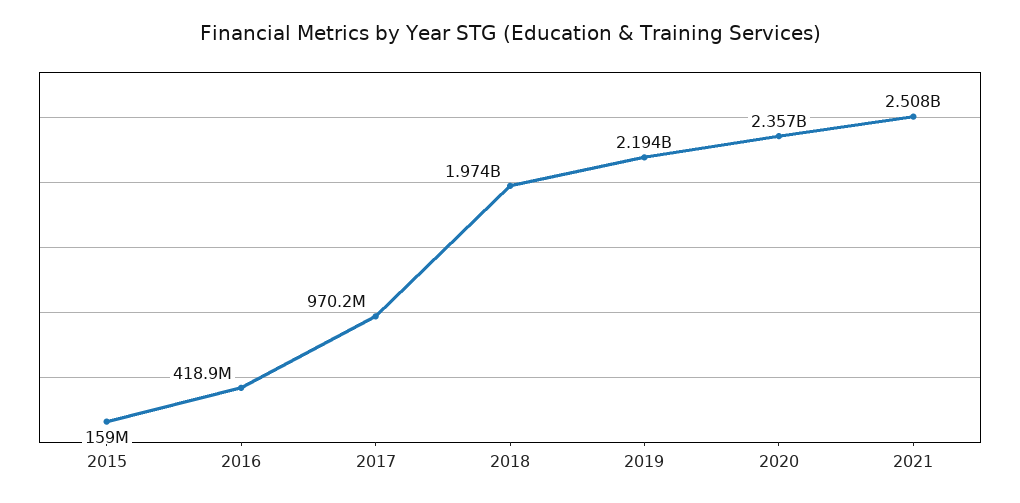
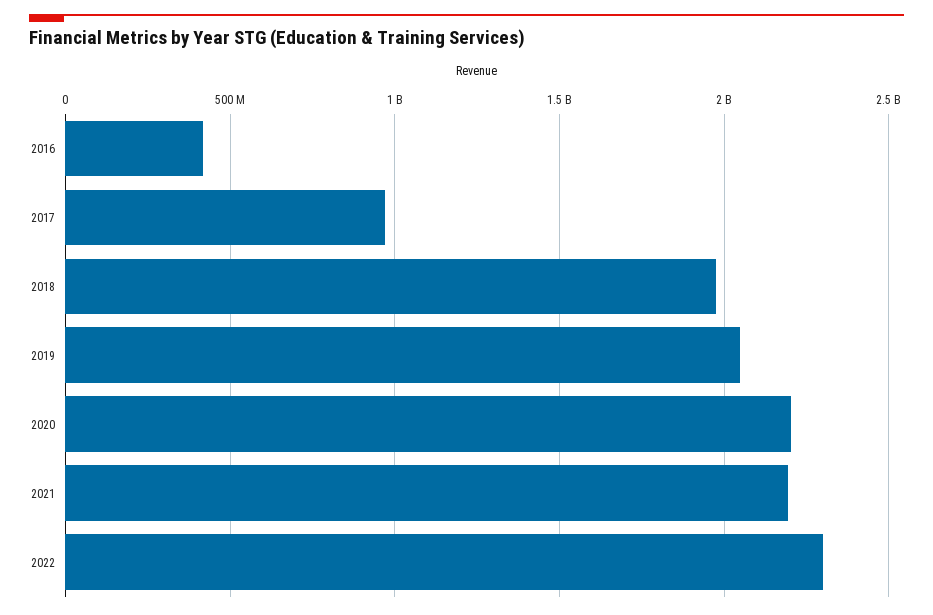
2015: 159000000 -> none
2019: 2194000000 -> 2050000000
2020: 2357000000 -> 2200000000
2021: 2508000000 -> 2200000000
2022: none -> 2300000000

